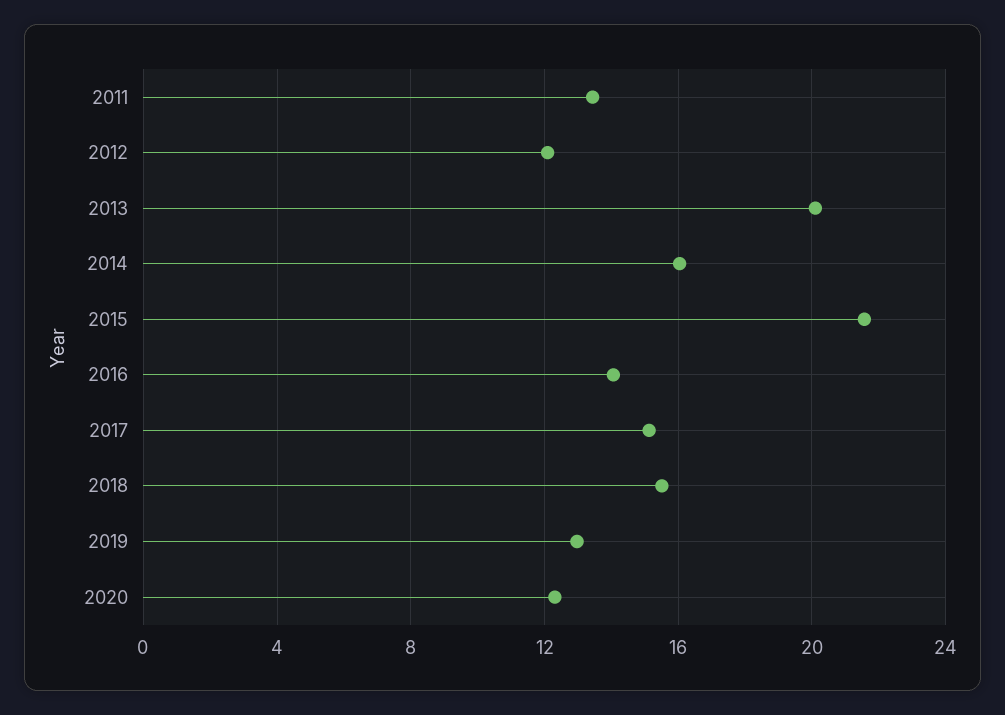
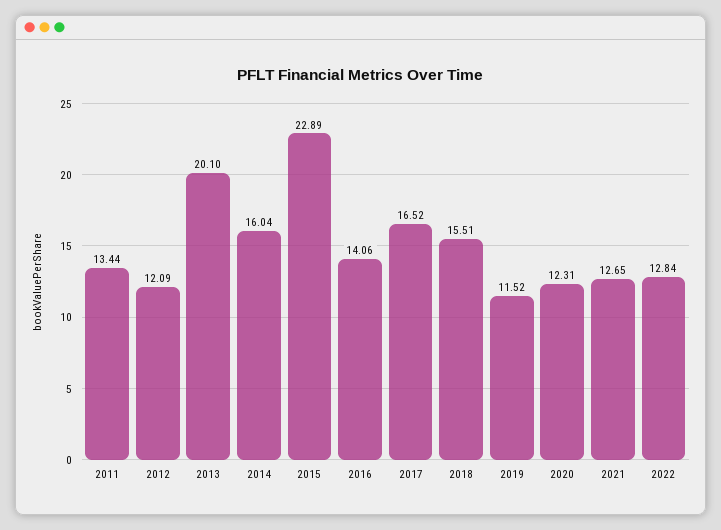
2015: 21.5 -> 22.89
2017: 15 -> 16.52
2019: 13 -> 11.52
2021: none -> 12.65
2022: none -> 12.84

